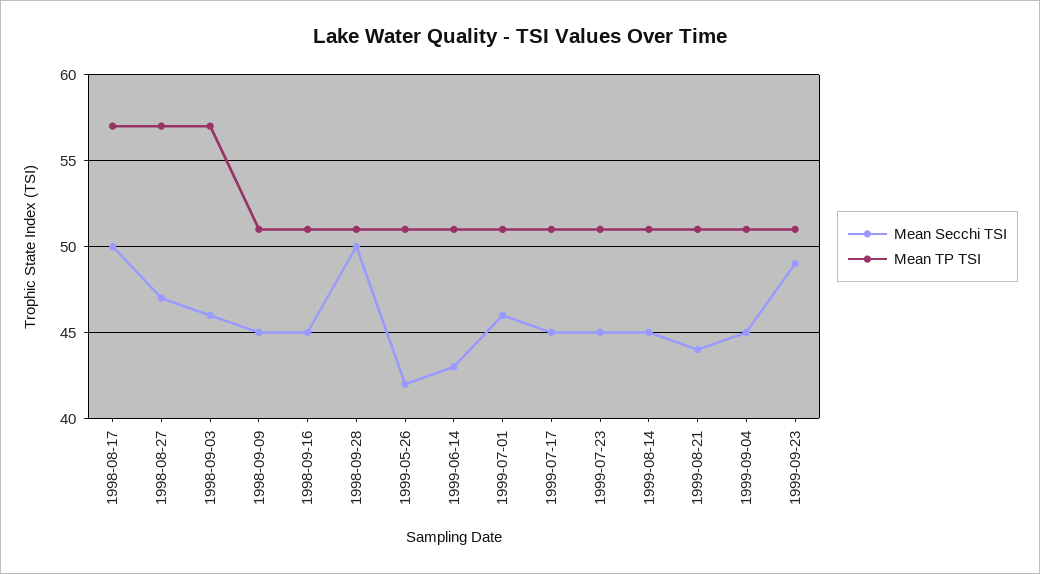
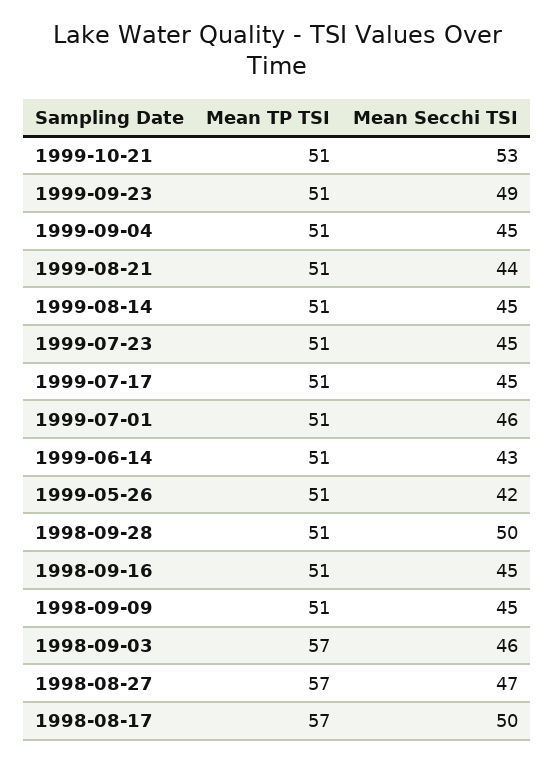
Mean TP TSI, 1999-10-21: none -> 51
Mean Secchi TSI, 1999-10-21: none -> 53

